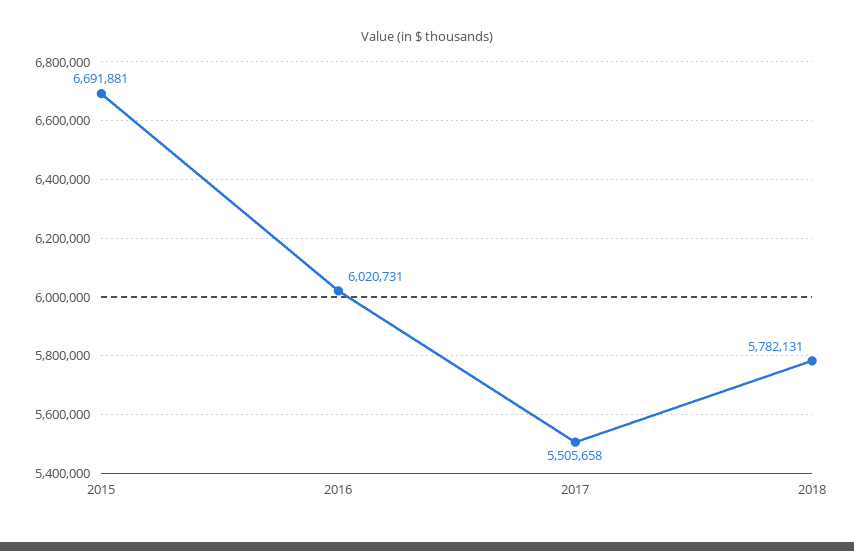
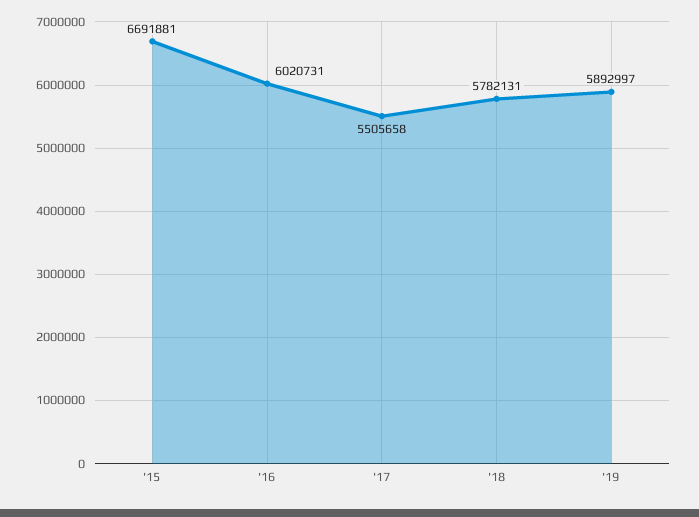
'19: none -> 5892997

